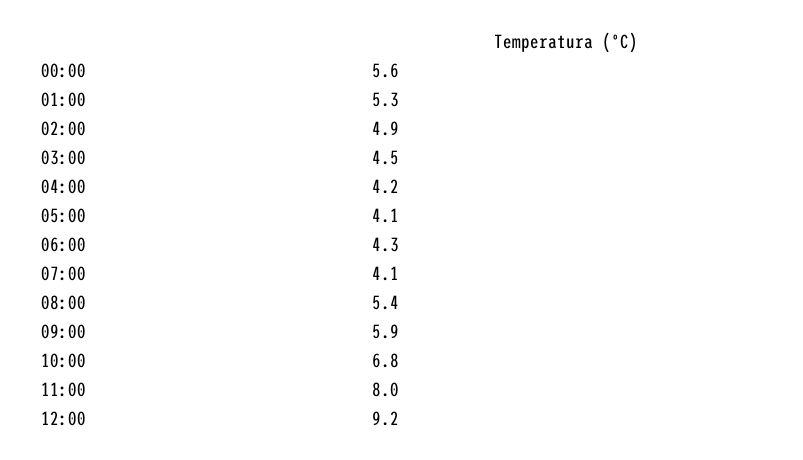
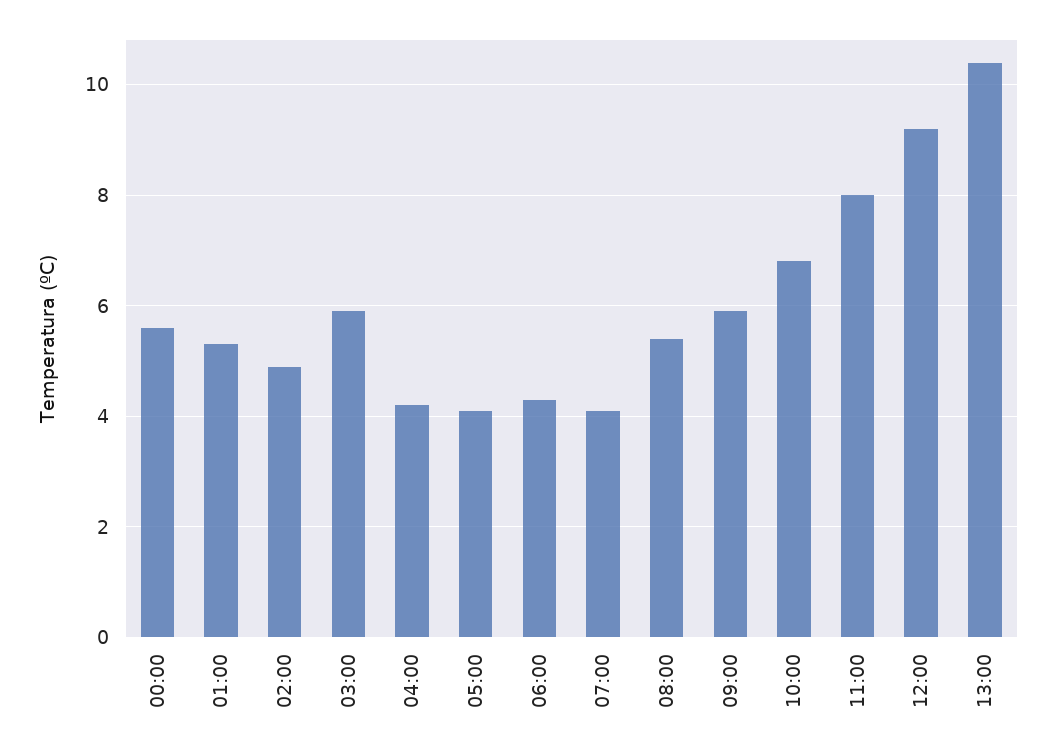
03:00: 4.5 -> 6
13:00: none -> 10.5

